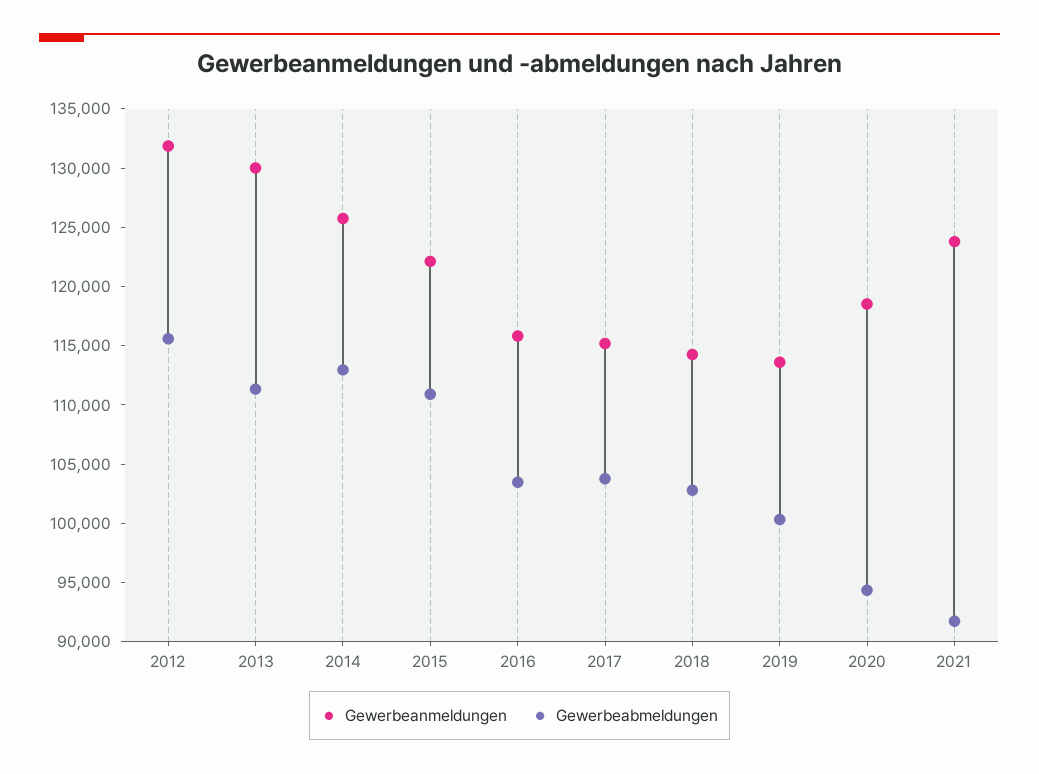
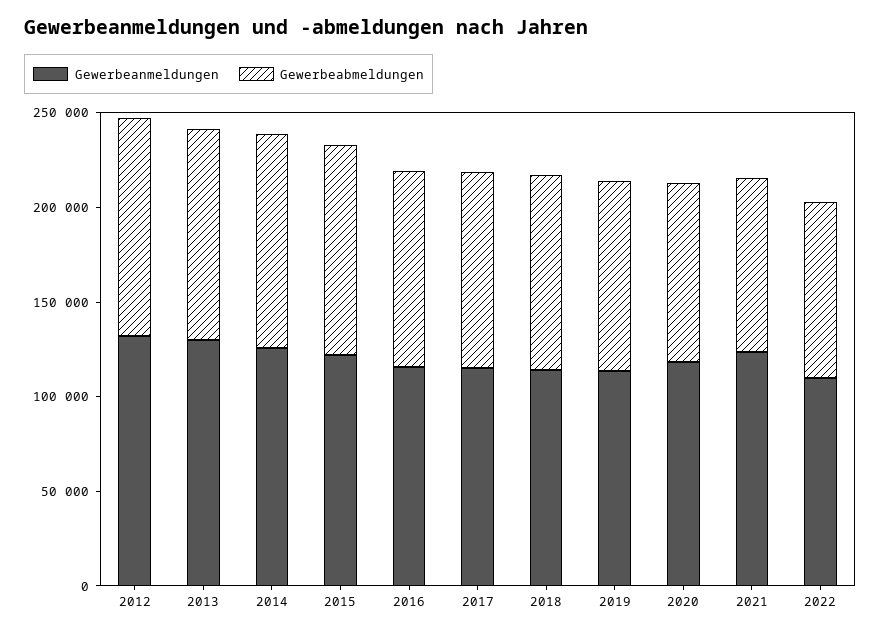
Gewerbeanmeldungen, 2022: none -> 110000
Gewerbeabmeldungen, 2022: none -> 90000

